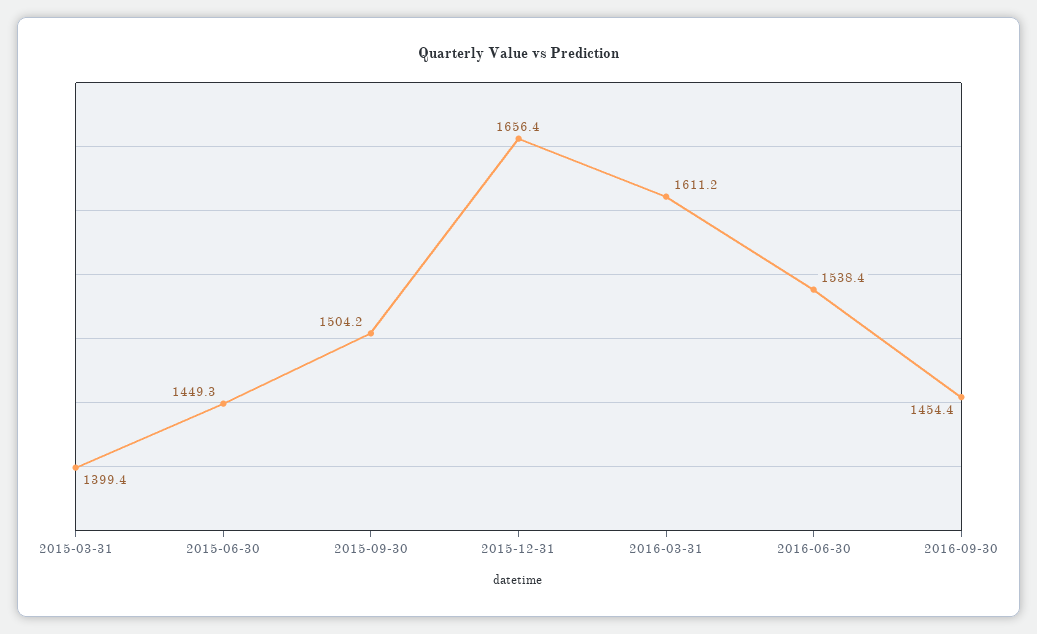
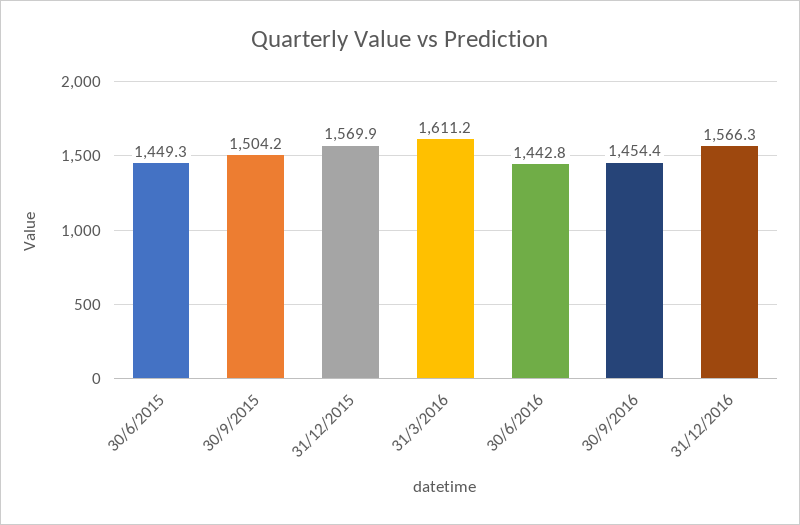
2015-03-31: 1399.4 -> none
2015-12-31: 1656.4 -> 1569.9
2016-06-30: 1538.4 -> 1442.8
31/12/2016: none -> 1566.3

